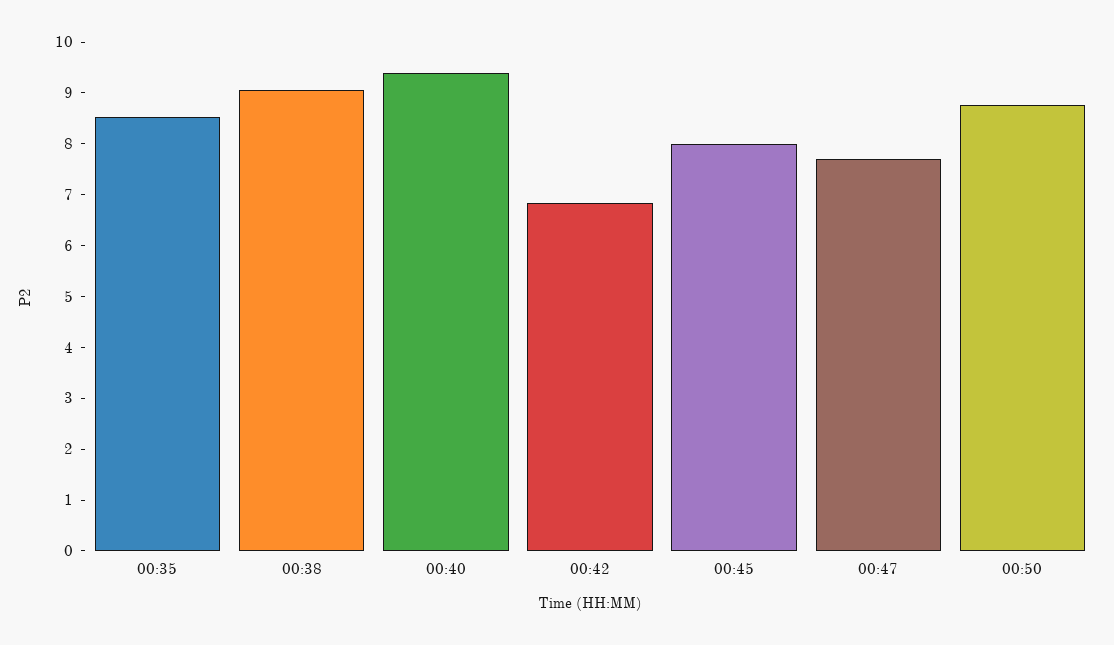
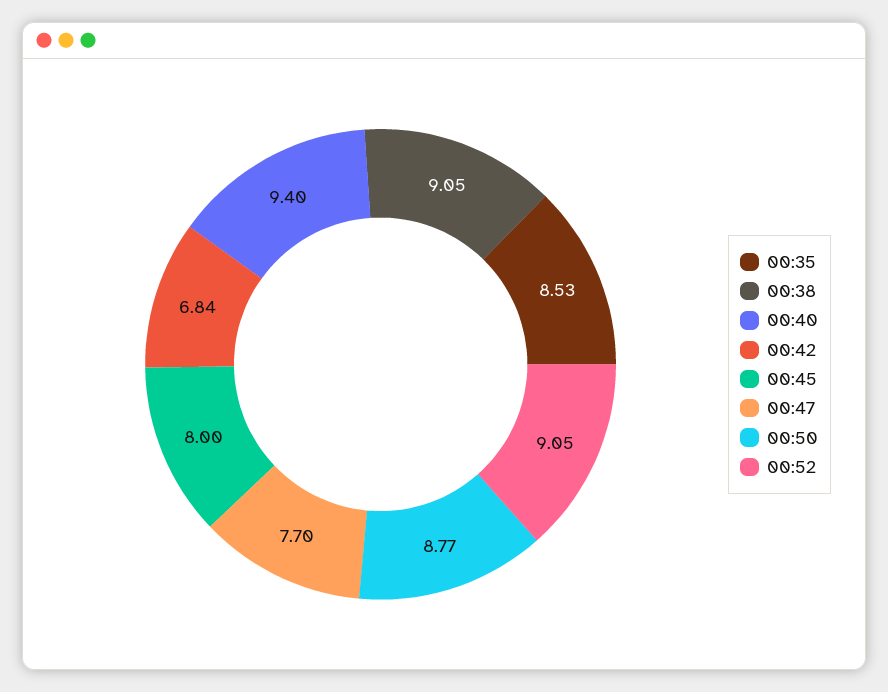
00:52: none -> 9.05

